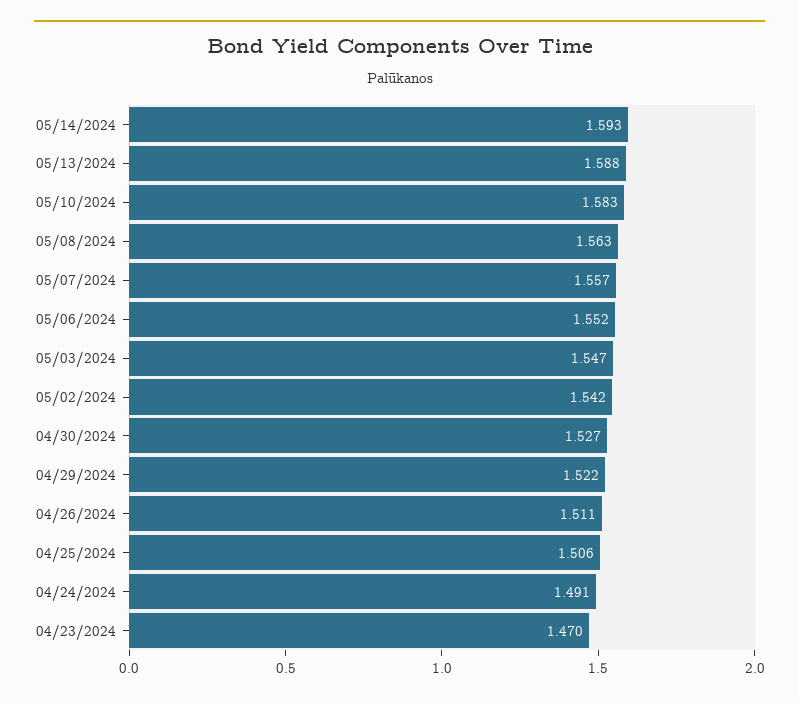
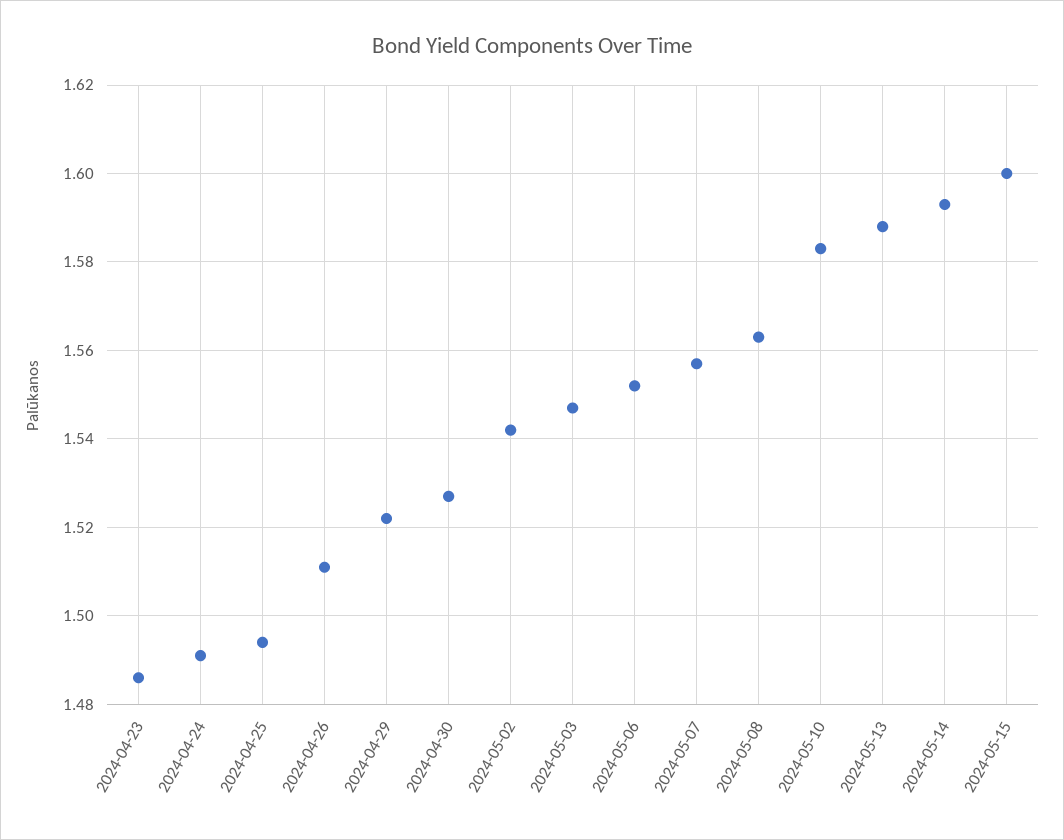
04/25/2024: 1.506 -> 1.495
04/23/2024: 1.47 -> 1.485
2024-05-15: none -> 1.6

